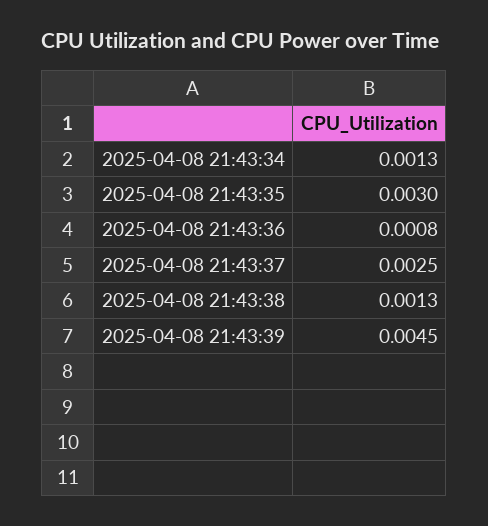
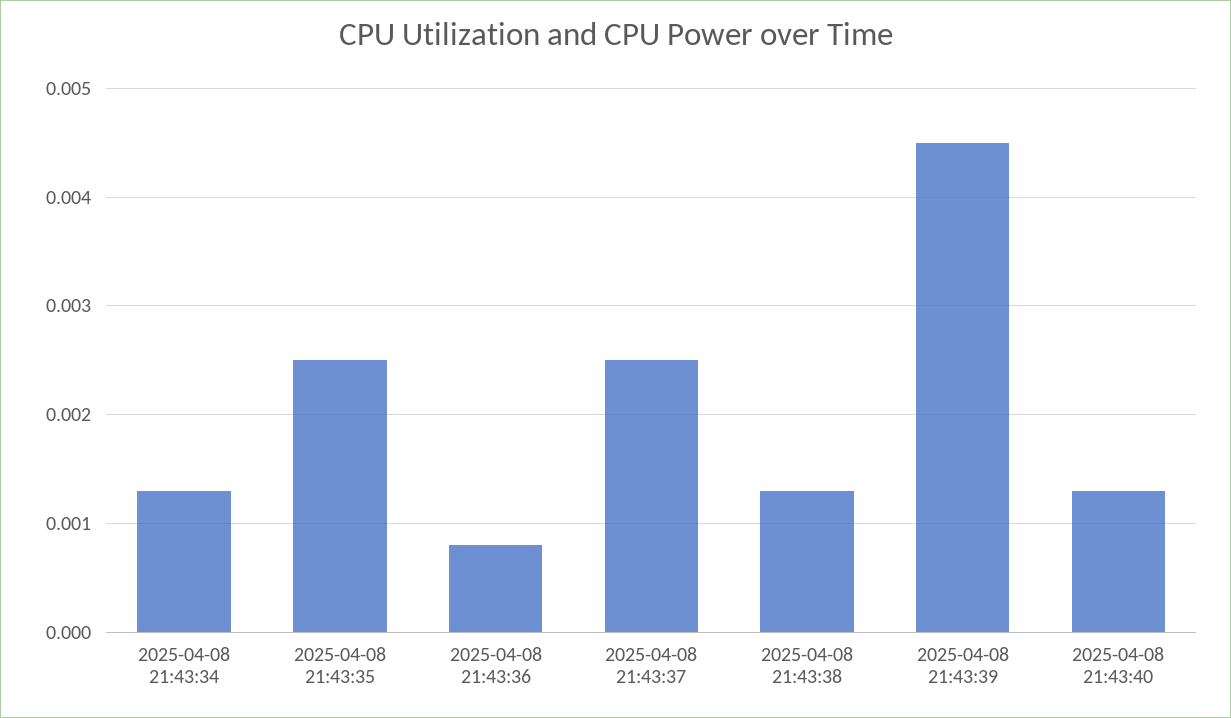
2025-04-08 21:43:35: 0.003 -> 0.0025
2025-04-08 21:43:40: none -> 0.0013

